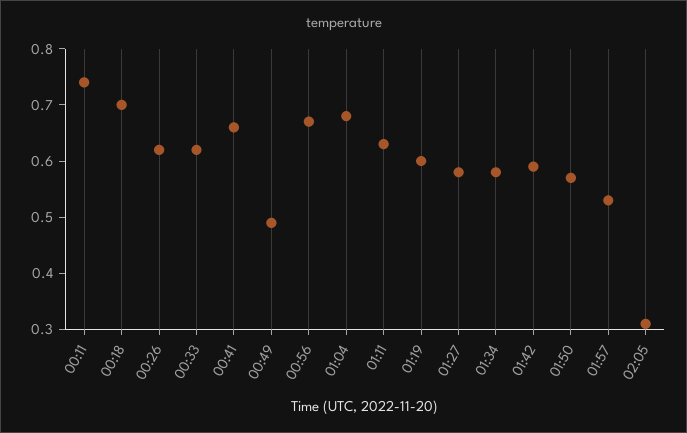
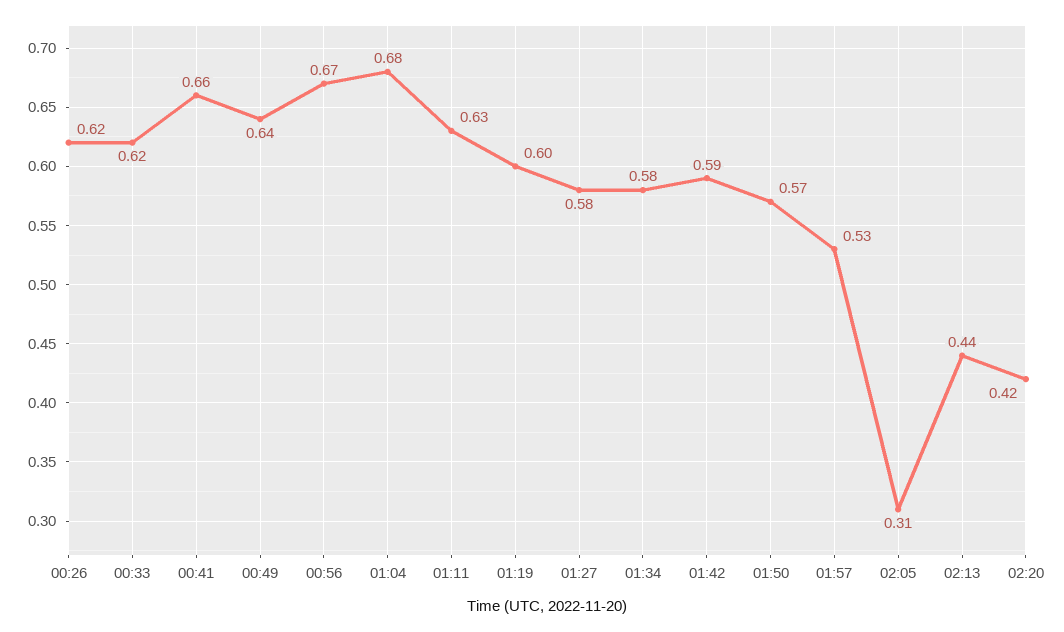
00:11: 0.75 -> none
00:18: 0.7 -> none
00:49: 0.5 -> 0.64
02:13: none -> 0.44
02:20: none -> 0.42

